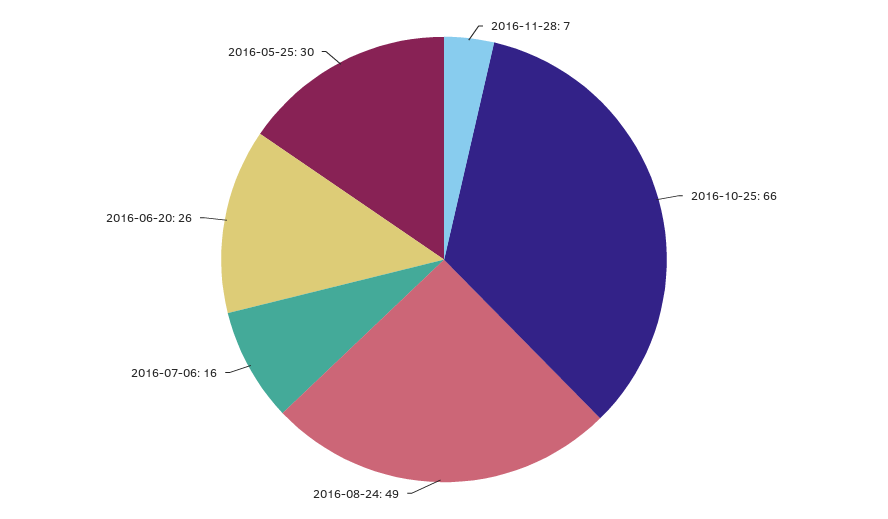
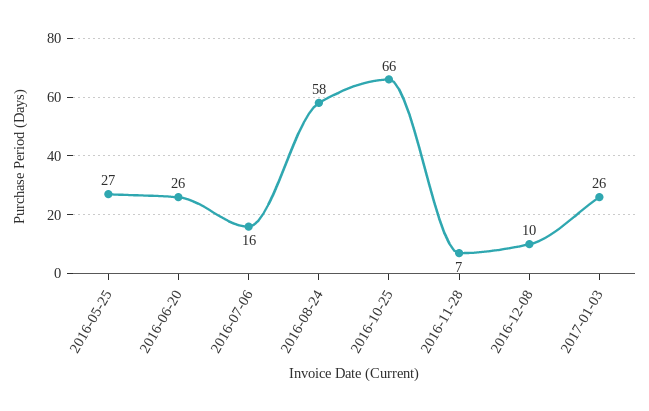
2016-08-24: 49 -> 58
2016-05-25: 30 -> 27
2016-12-08: none -> 10
2017-01-03: none -> 26

